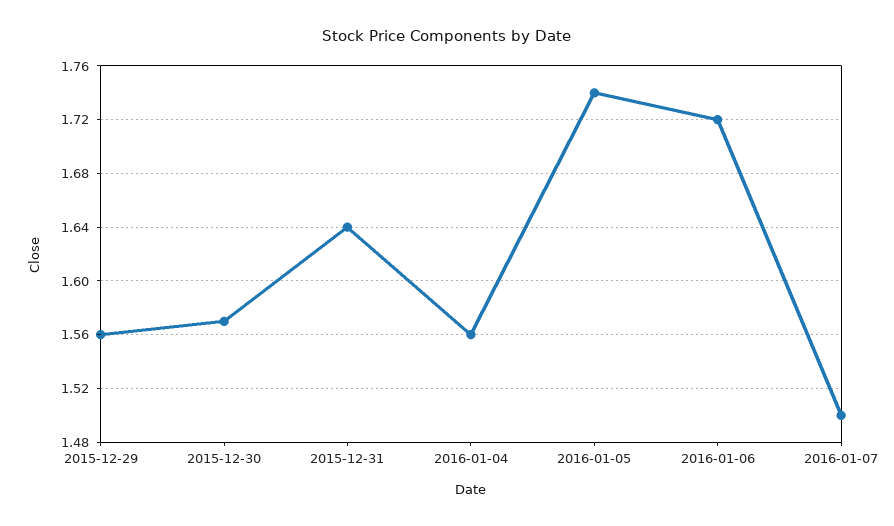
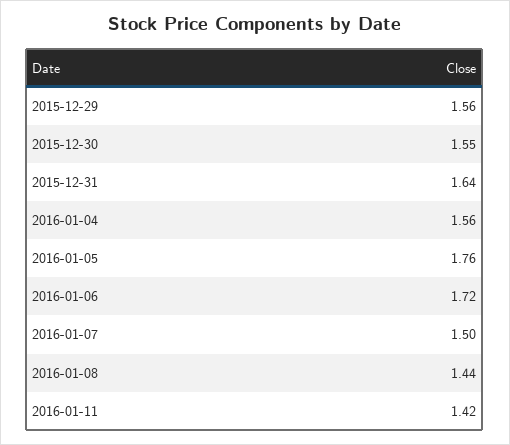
2015-12-30: 1.57 -> 1.55
2016-01-05: 1.74 -> 1.76
2016-01-08: none -> 1.44
2016-01-11: none -> 1.42

